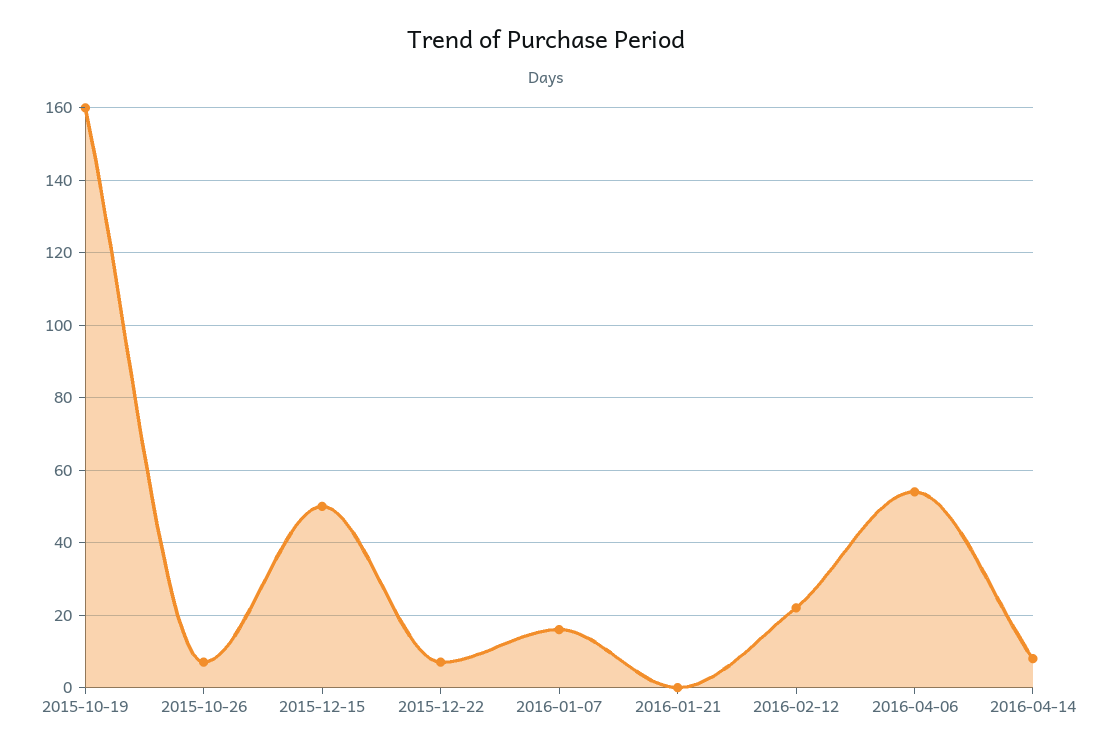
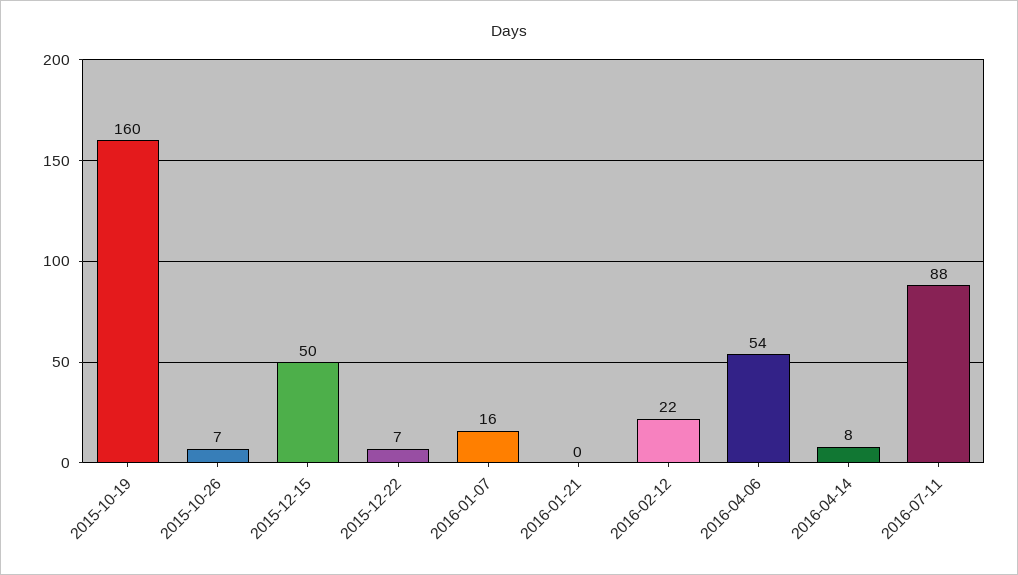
2016-07-11: none -> 88

